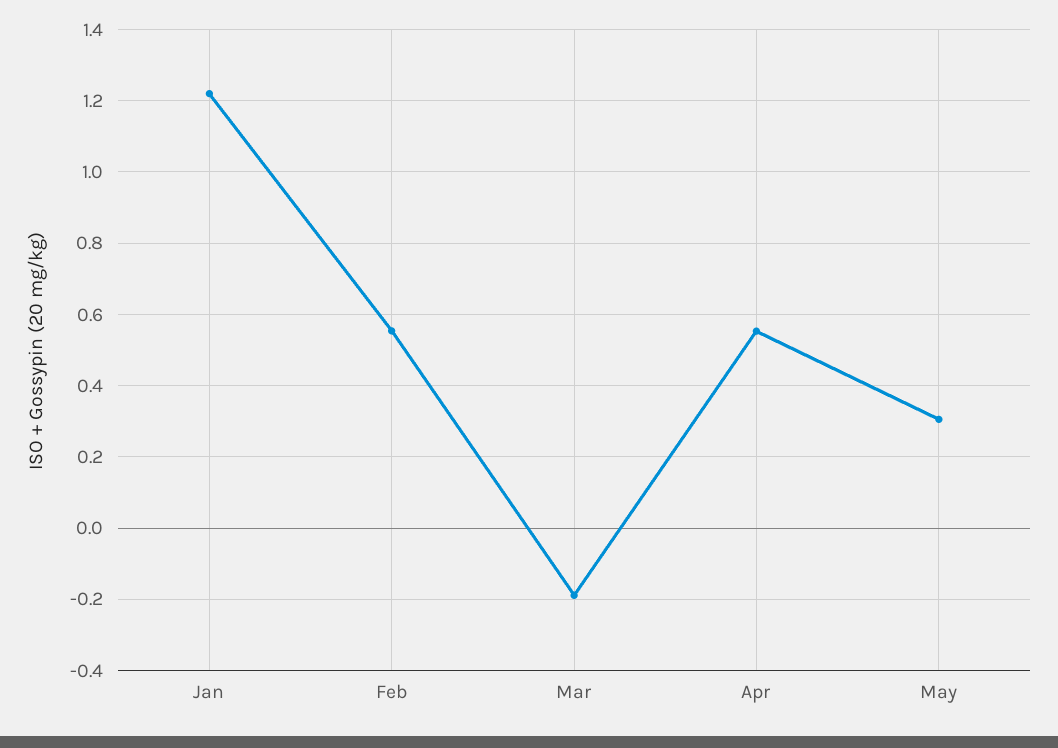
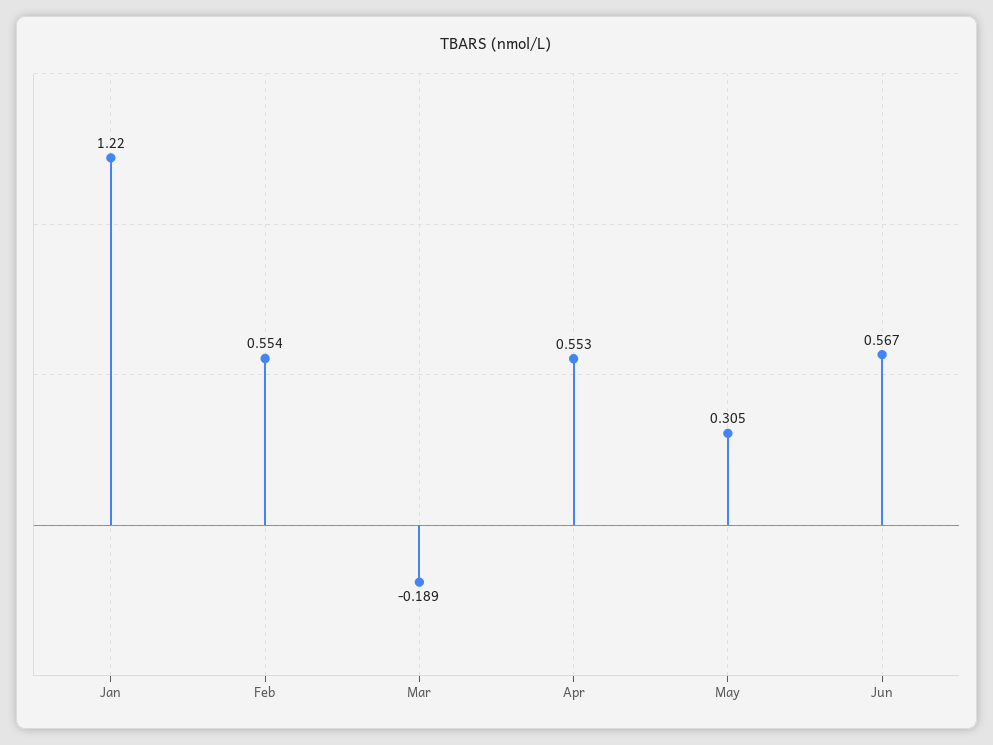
Jun: none -> 0.567

